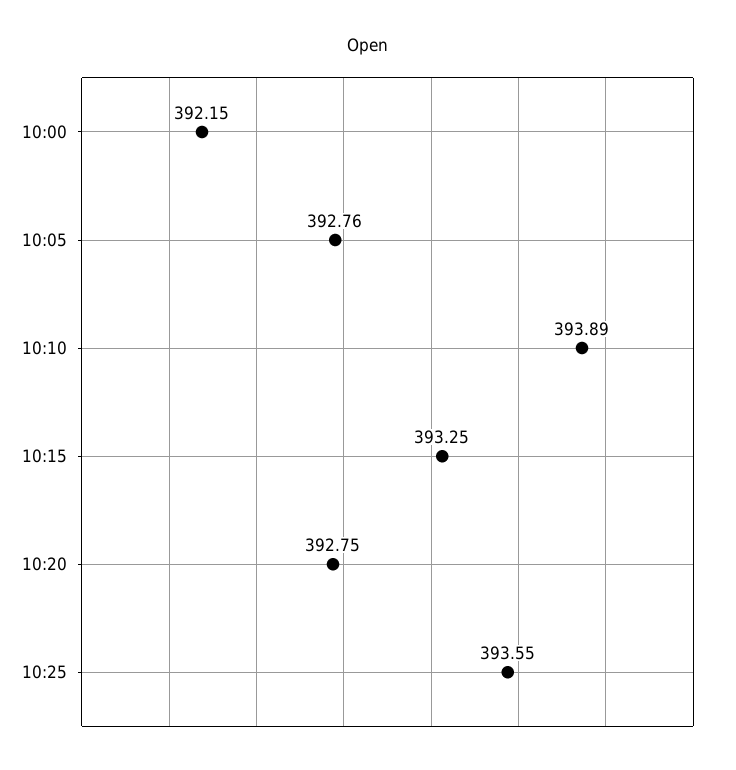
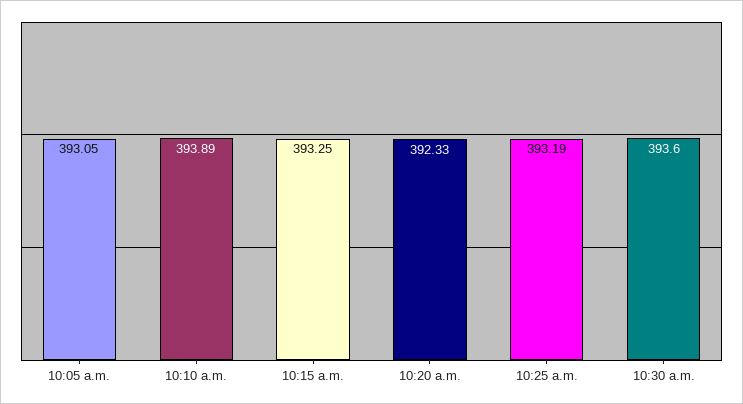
10:00: 392.15 -> none
10:05: 392.76 -> 393.05
10:20: 392.75 -> 392.33
10:25: 393.55 -> 393.19
10:30 a.m.: none -> 393.6

